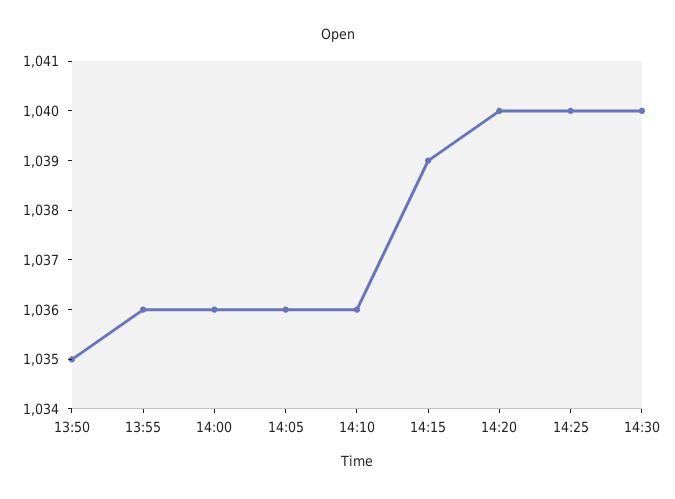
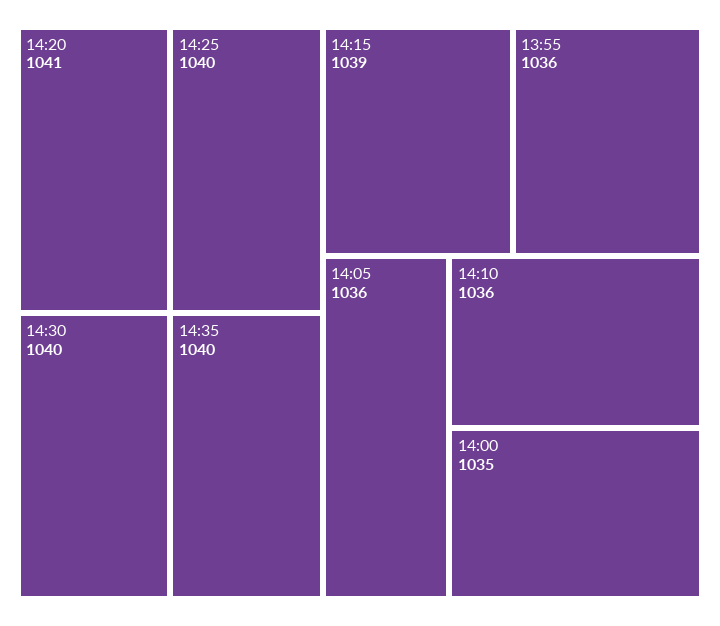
13:50: 1035 -> none
14:00: 1036 -> 1035
14:20: 1040 -> 1041
14:35: none -> 1040

